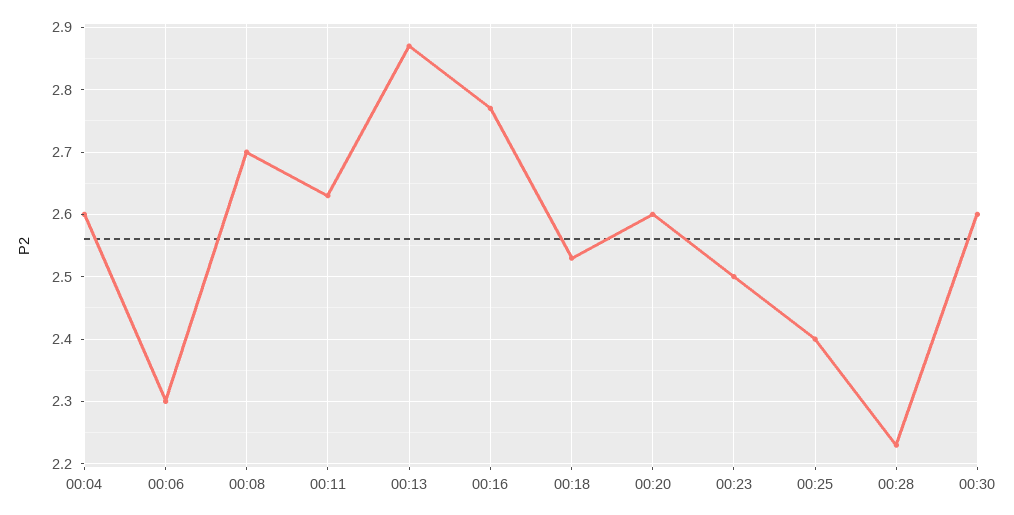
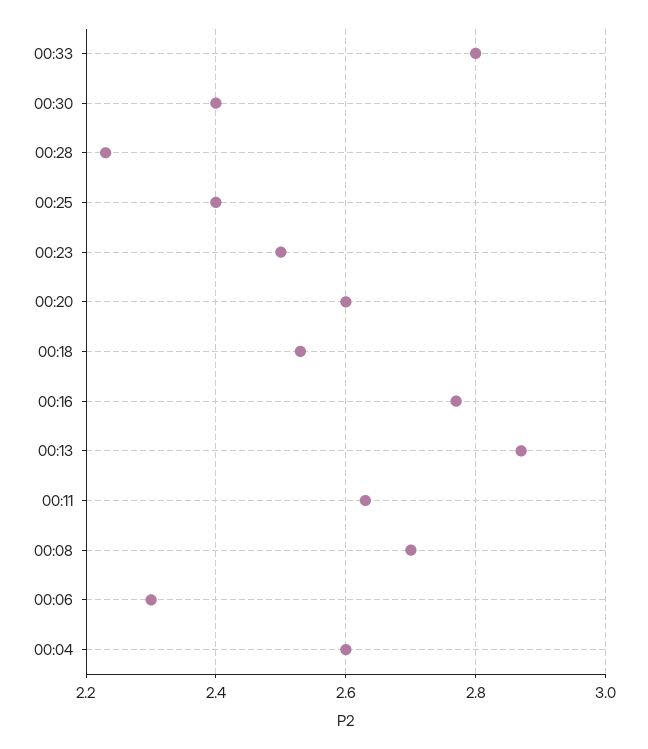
00:30: 2.6 -> 2.4
00:33: none -> 2.8

